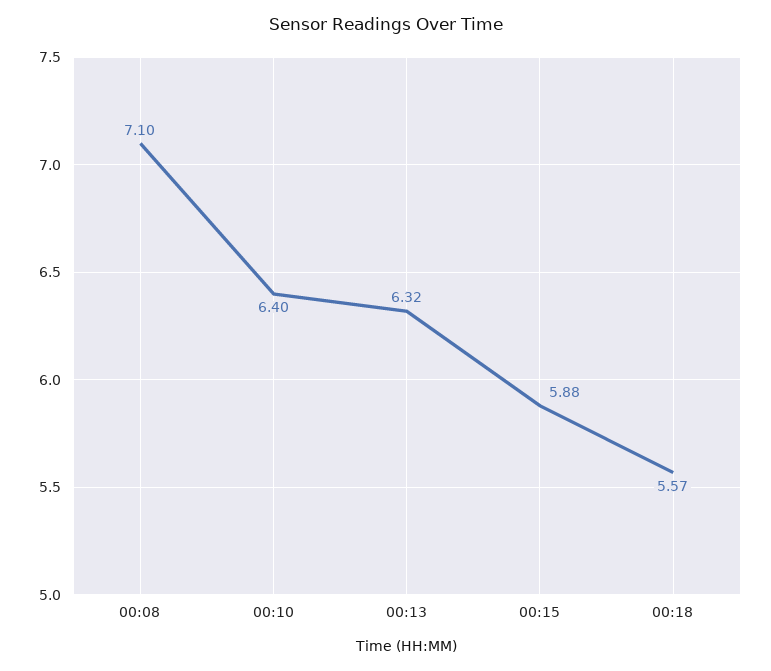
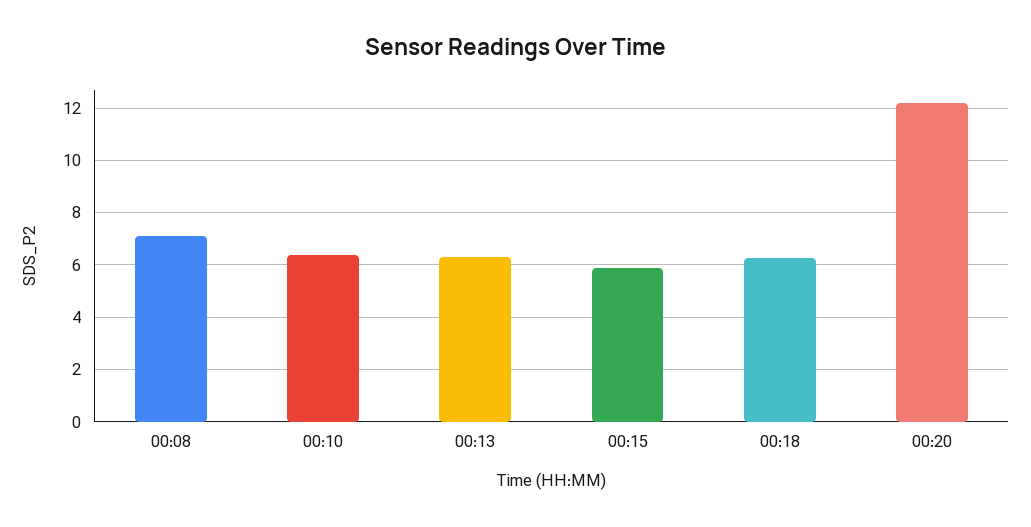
00:18: 5.57 -> 6.25
00:20: none -> 12.25

